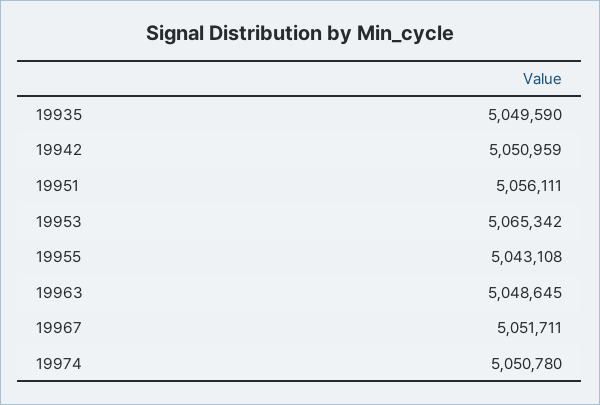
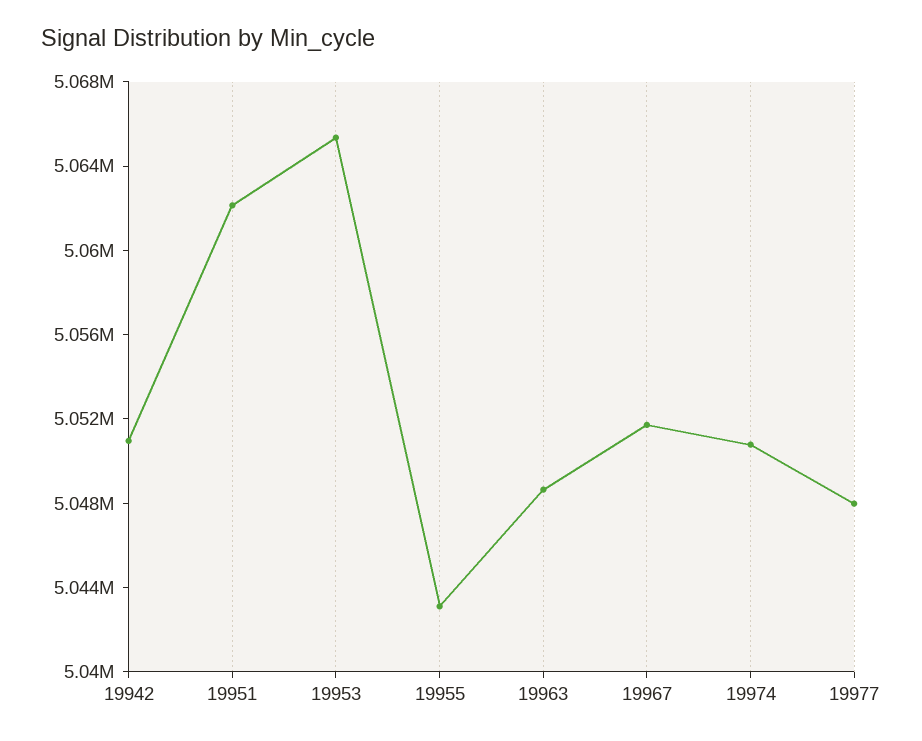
19935: 5049590 -> none
19951: 5056111 -> 5062000
19977: none -> 5048000

